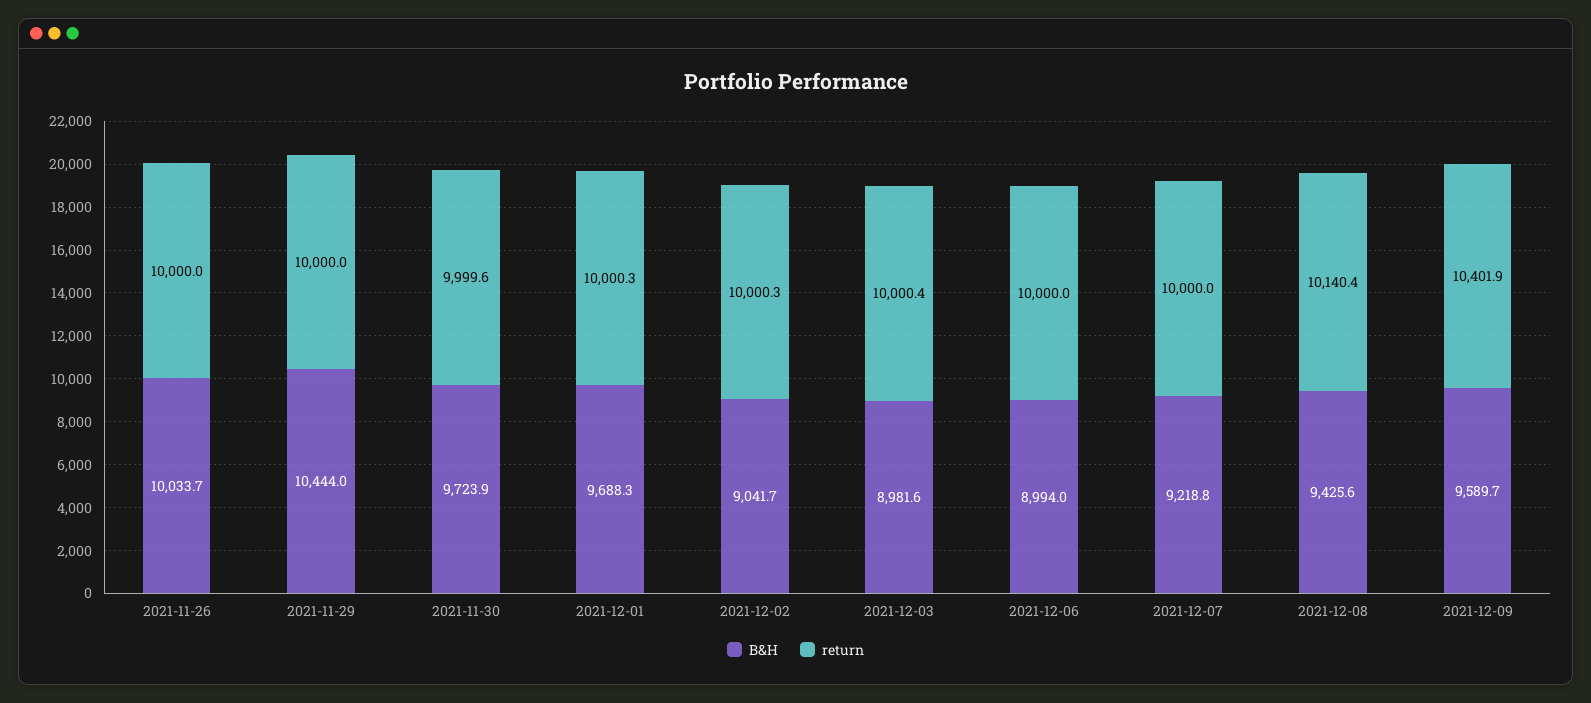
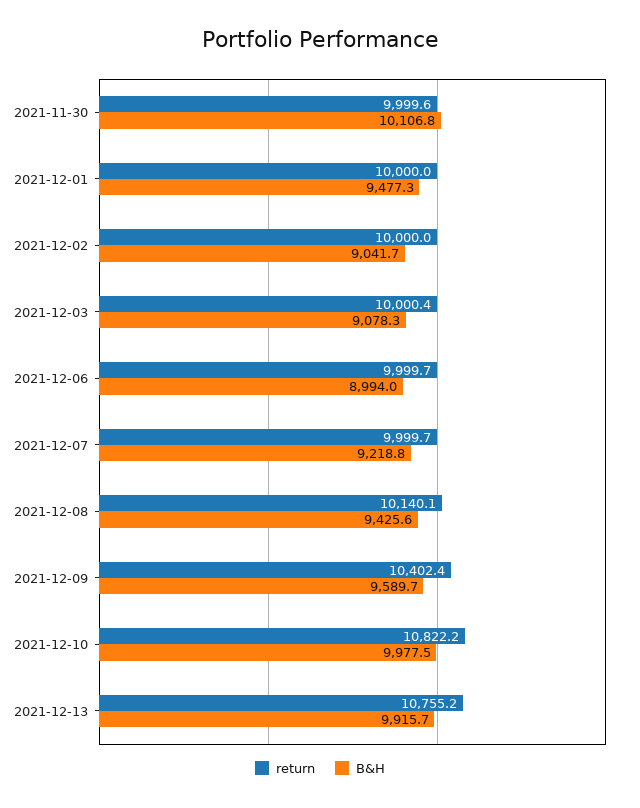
B&H, 2021-11-26: 10033.7 -> none
return, 2021-11-26: 10000 -> none
B&H, 2021-11-29: 10444 -> none
return, 2021-11-29: 10000 -> none
B&H, 2021-11-30: 9723.9 -> 10106.8
B&H, 2021-12-01: 9688.3 -> 9477.3
return, 2021-12-01: 10000.3 -> 10000
return, 2021-12-02: 10000.3 -> 10000
B&H, 2021-12-03: 8981.6 -> 9078.3
return, 2021-12-06: 10000 -> 9999.7
return, 2021-12-07: 10000 -> 9999.7
return, 2021-12-08: 10140.4 -> 10140.1
return, 2021-12-09: 10401.9 -> 10402.4
return, 2021-12-10: none -> 10822.2
B&H, 2021-12-10: none -> 9977.5
return, 2021-12-13: none -> 10755.2
B&H, 2021-12-13: none -> 9915.7

